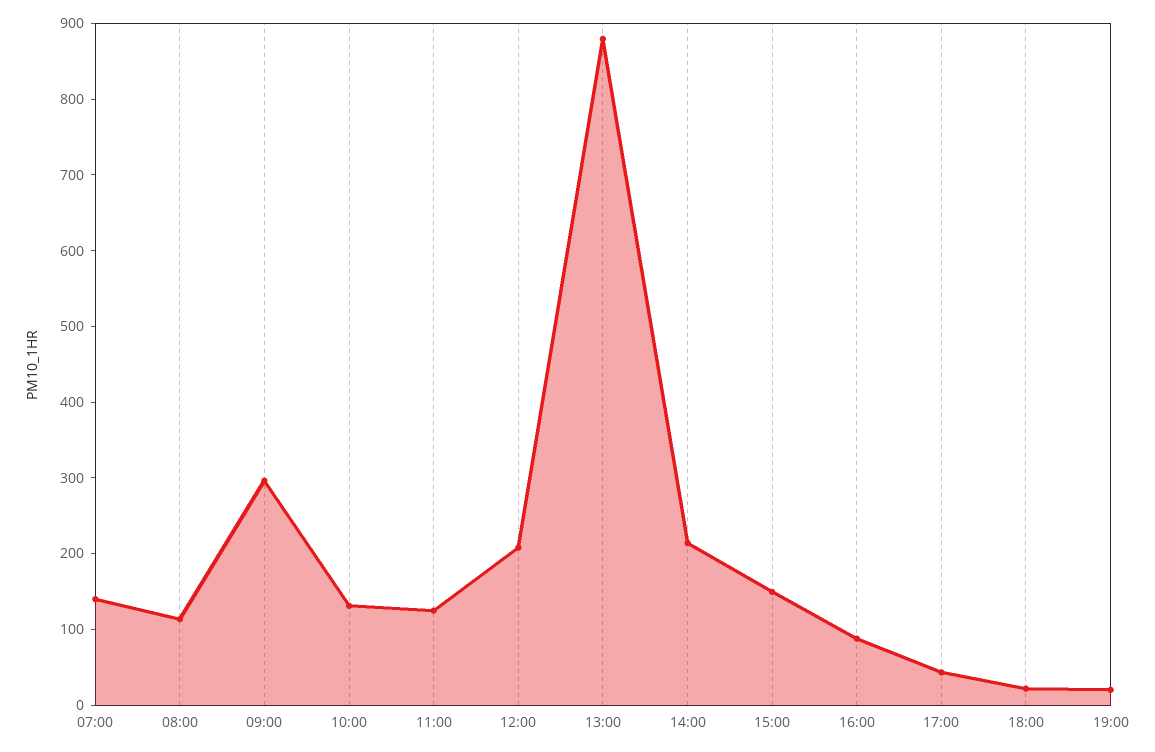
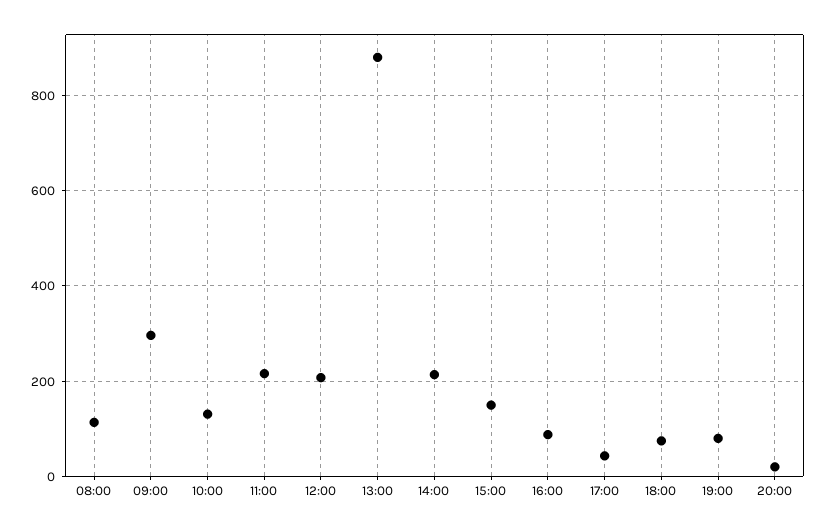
07:00: 140 -> none
11:00: 120 -> 220
18:00: 20 -> 80
19:00: 20 -> 80
20:00: none -> 20

